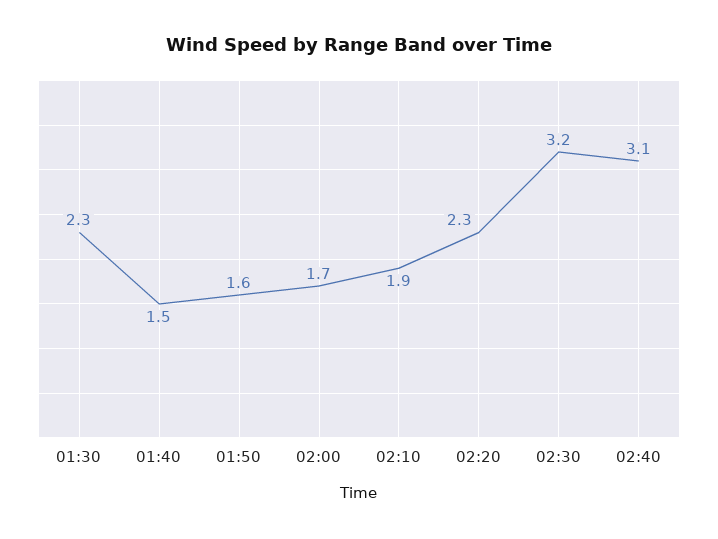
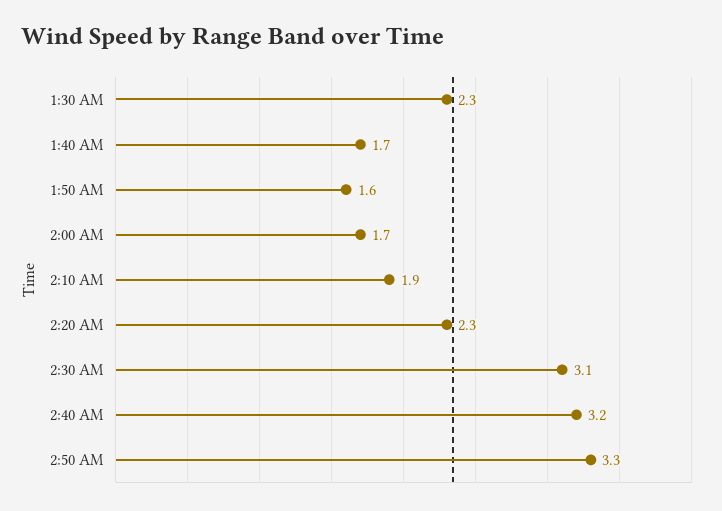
01:40: 1.5 -> 1.7
02:30: 3.2 -> 3.1
02:40: 3.1 -> 3.2
2:50 AM: none -> 3.3

